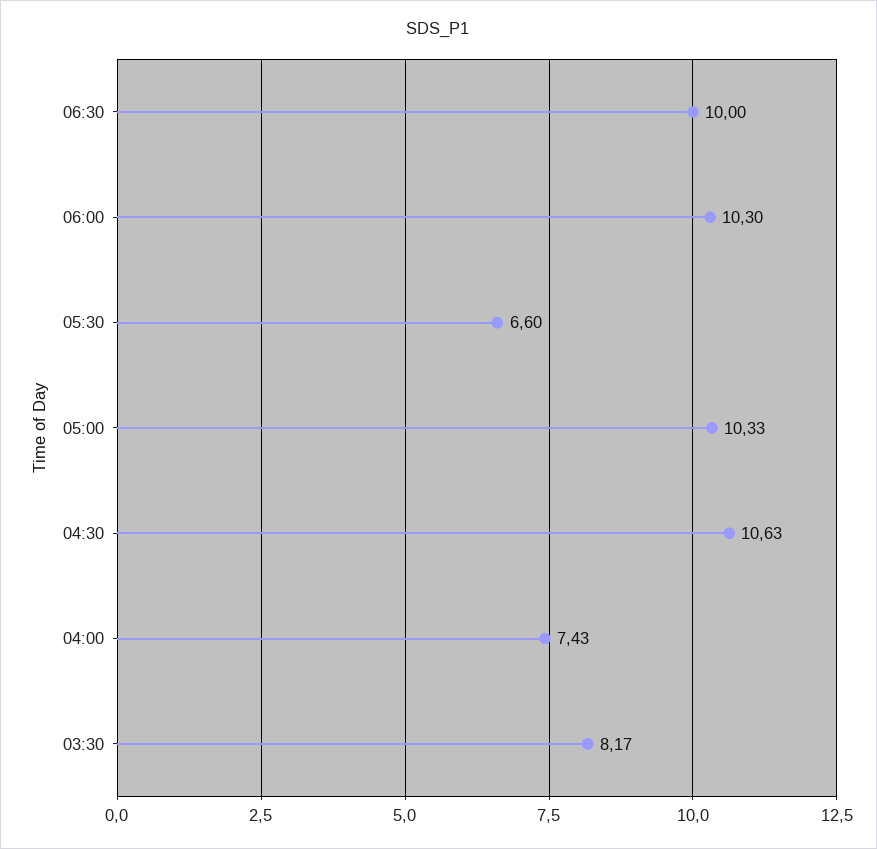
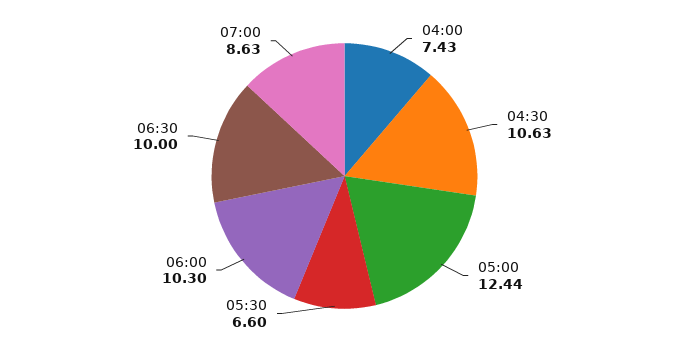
05:00: 10.33 -> 12.44
03:30: 8.17 -> none
07:00: none -> 8.63

